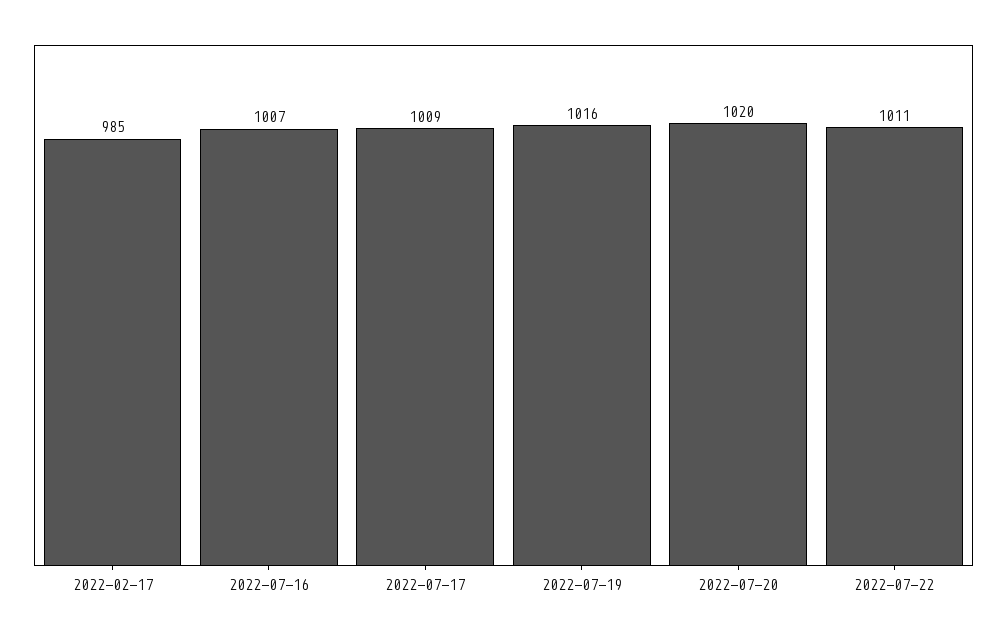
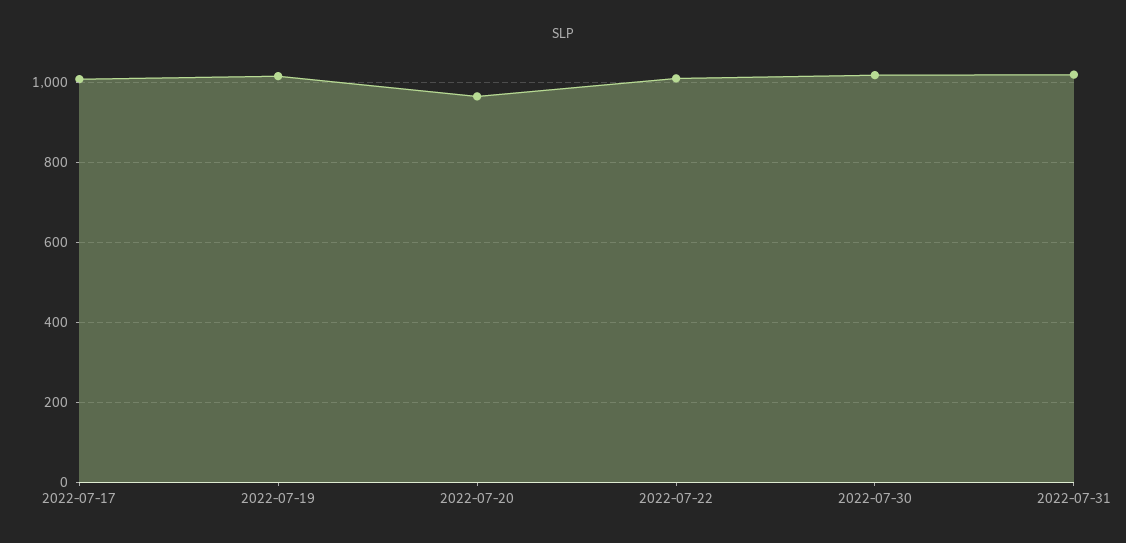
2022-02-17: 985 -> none
2022-07-16: 1007 -> none
2022-07-20: 1020 -> 960
2022-07-30: none -> 1020
2022-07-31: none -> 1020

